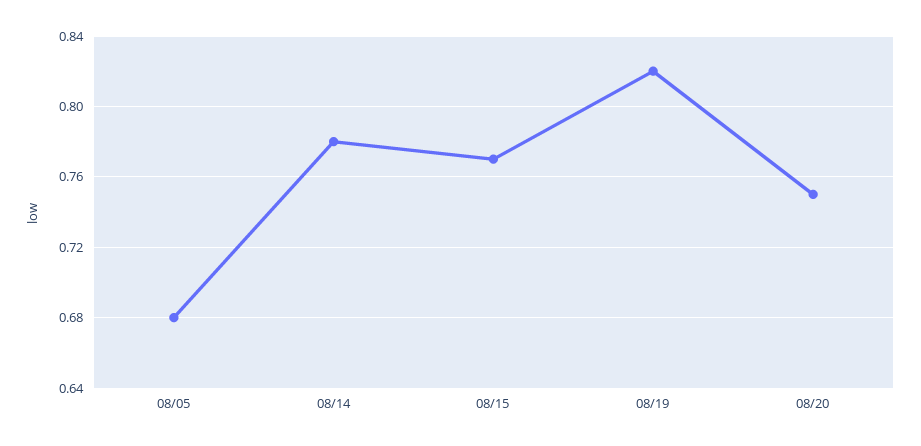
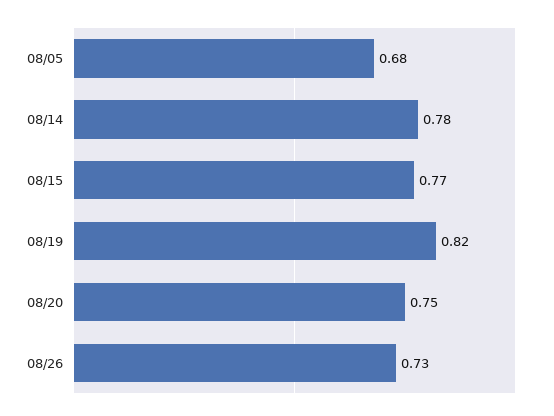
08/26: none -> 0.73

